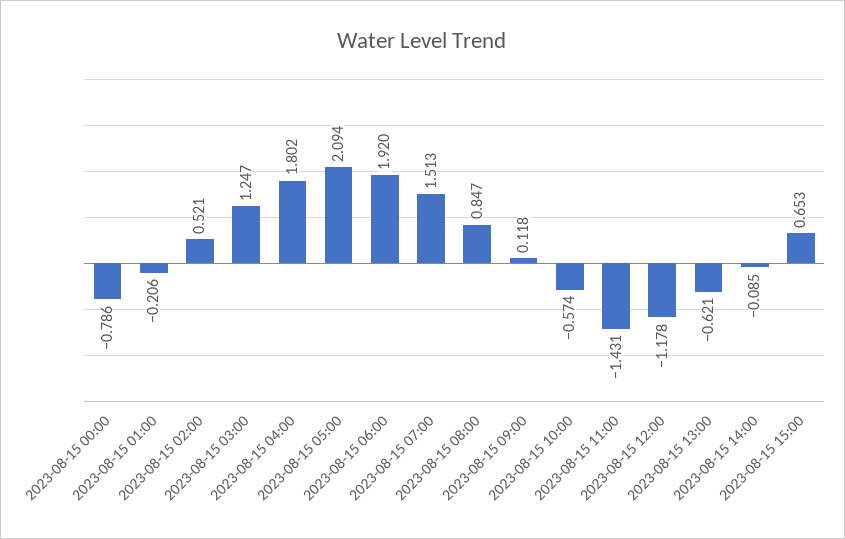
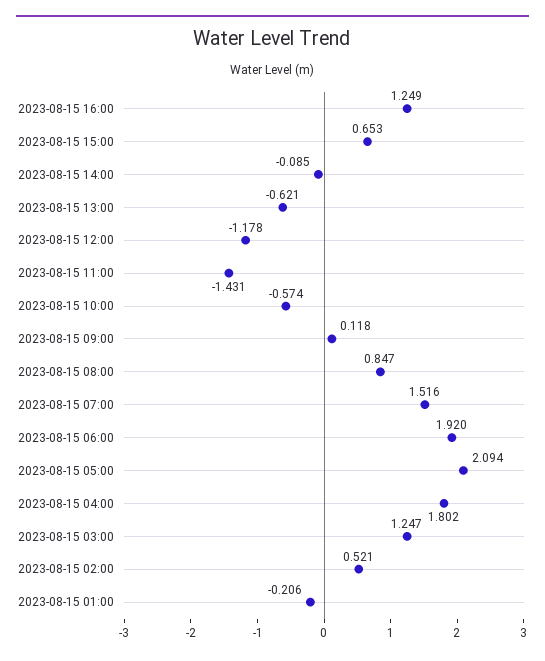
2023-08-15 00:00: -0.786 -> none
2023-08-15 07:00: 1.513 -> 1.516
2023-08-15 16:00: none -> 1.249

